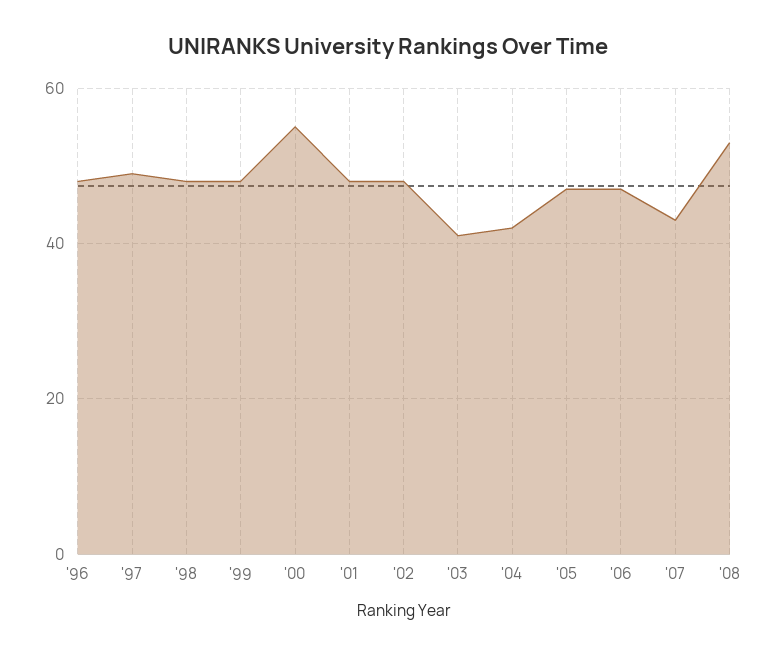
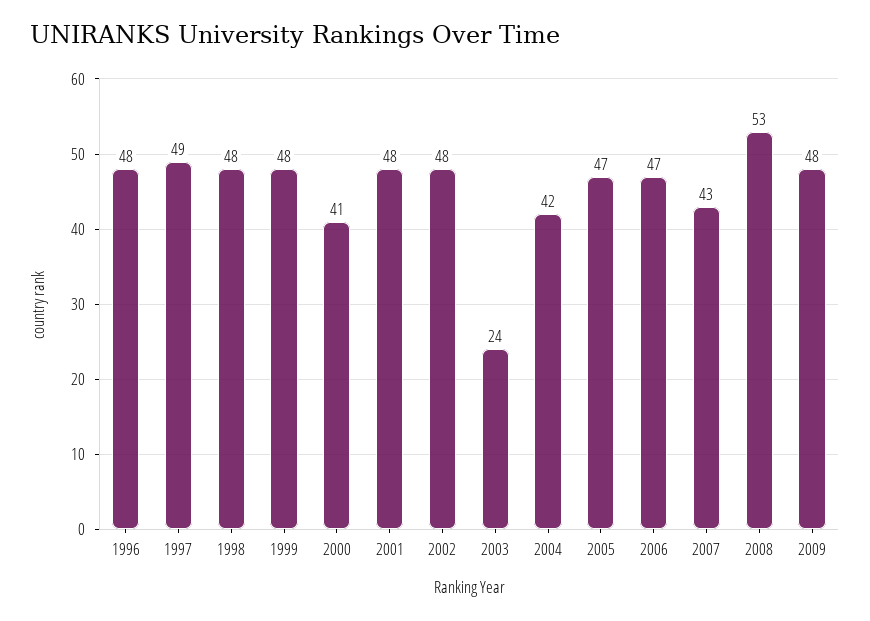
'00: 55 -> 41
'03: 40 -> 24
2009: none -> 48

